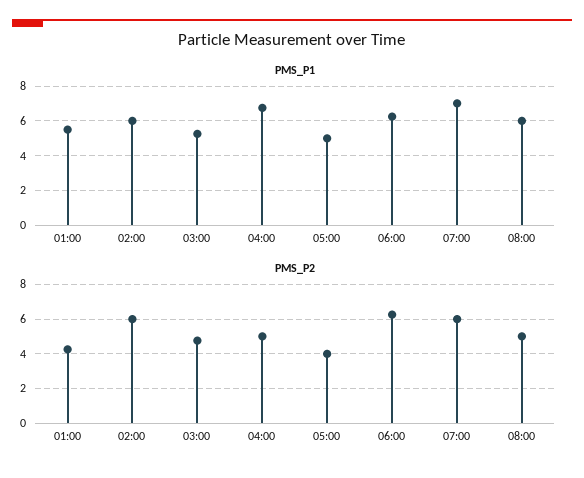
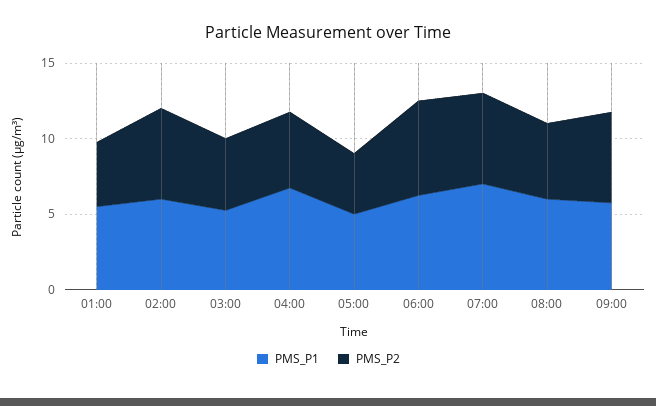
PMS_P1, 09:00: none -> 6
PMS_P2, 09:00: none -> 6

